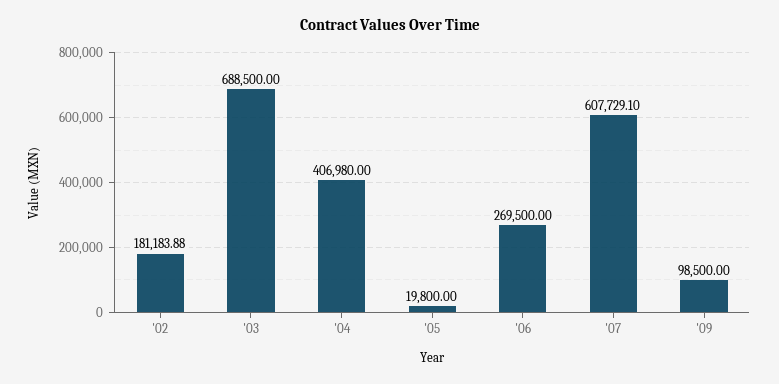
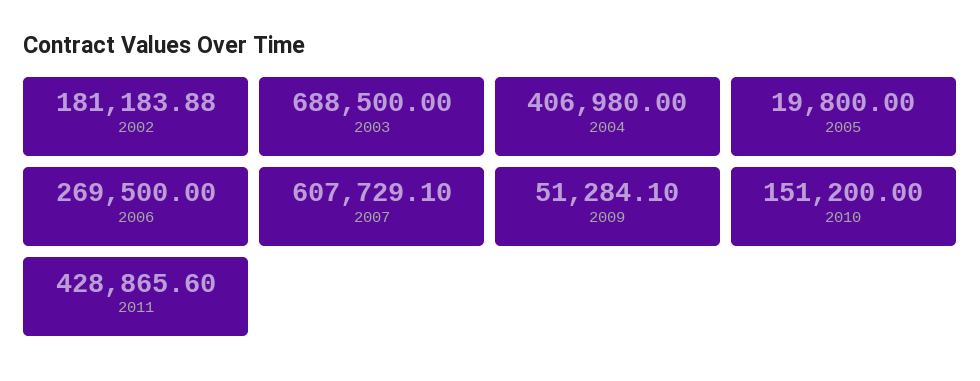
'09: 98500 -> 51284.1
2010: none -> 151200
2011: none -> 428865.6

